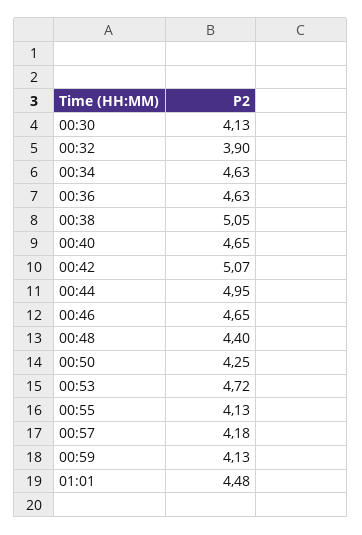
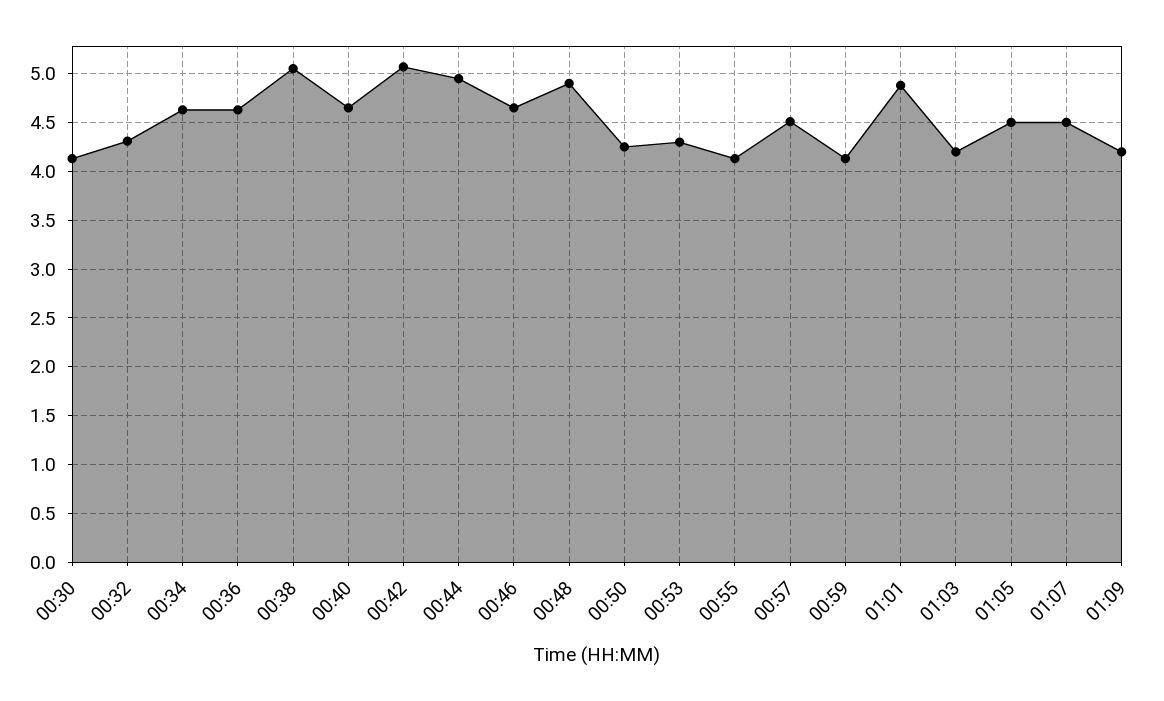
00:32: 3.9 -> 4.3
00:48: 4.4 -> 4.9
00:53: 4.72 -> 4.3
00:57: 4.18 -> 4.5
01:01: 4.48 -> 4.9
01:03: none -> 4.2
01:05: none -> 4.5
01:07: none -> 4.5
01:09: none -> 4.2

